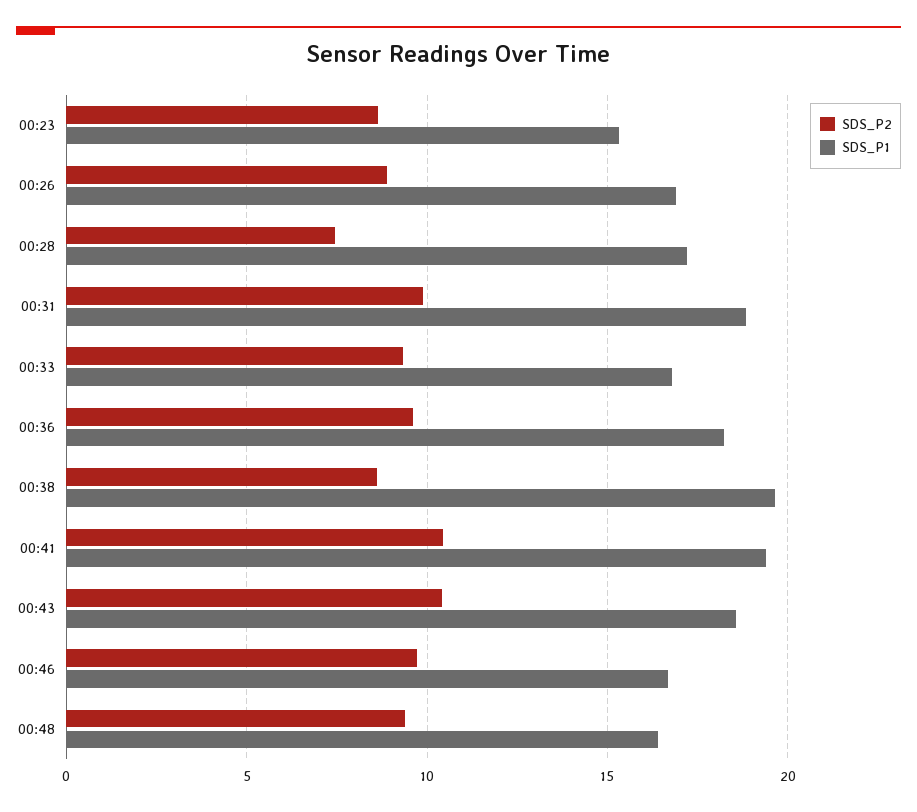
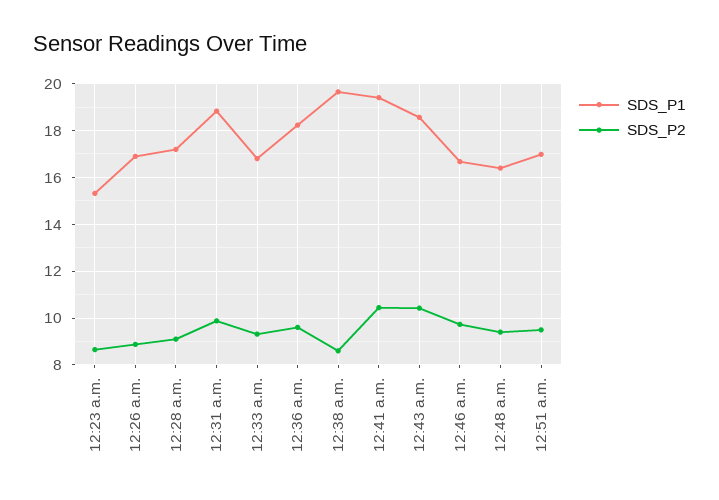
SDS_P2, 00:28: 7.5 -> 9
SDS_P1, 12:51 a.m.: none -> 17
SDS_P2, 12:51 a.m.: none -> 9.5

